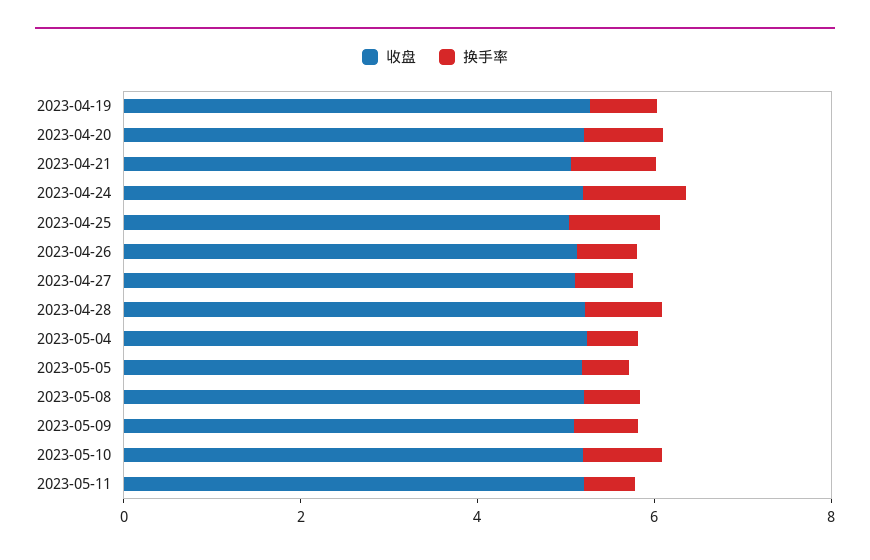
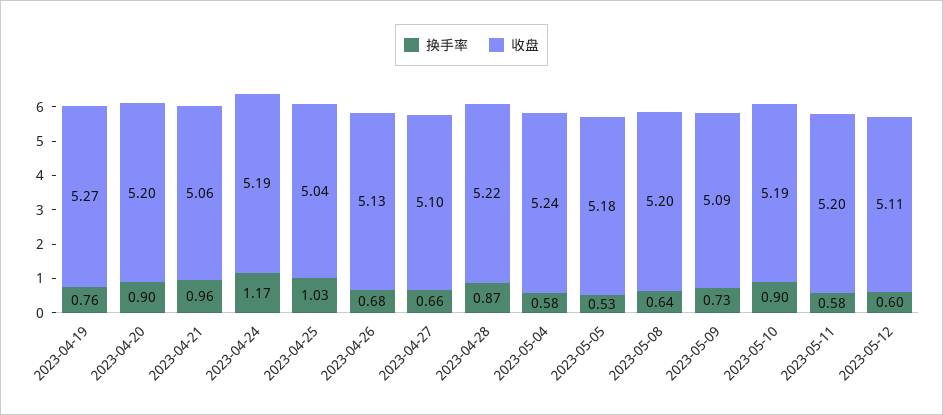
换手率, 2023-05-12: none -> 0.6
收盘, 2023-05-12: none -> 5.11

